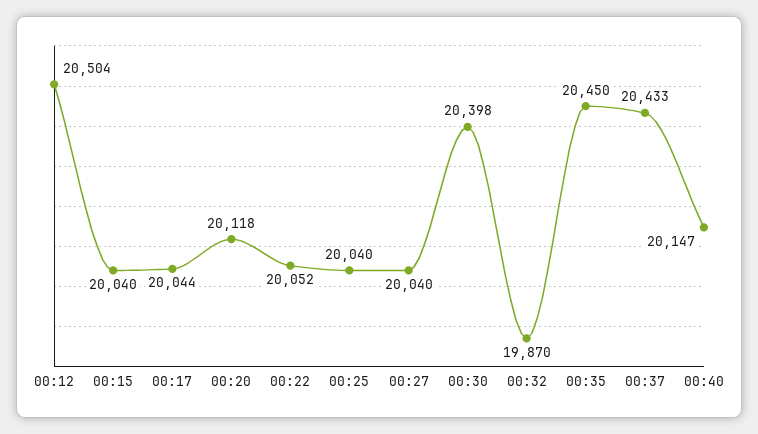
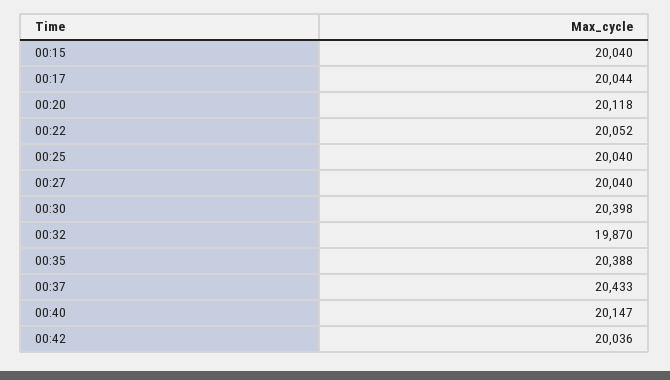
00:12: 20504 -> none
00:35: 20450 -> 20388
00:42: none -> 20036

